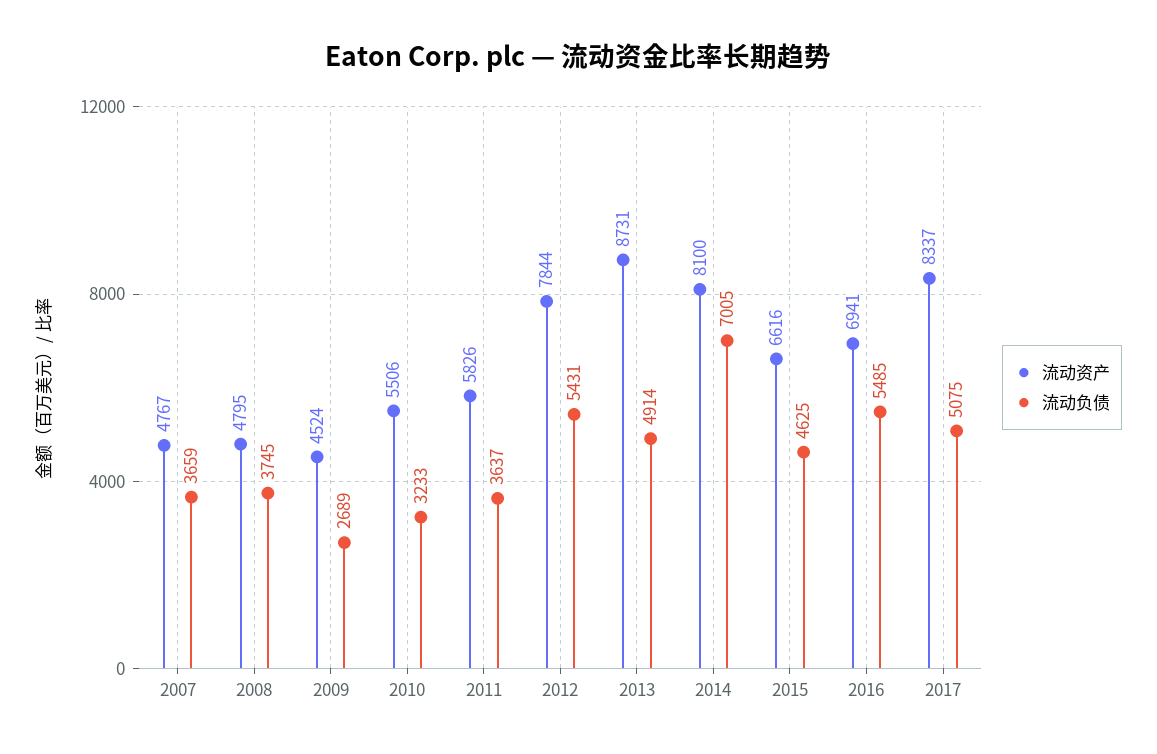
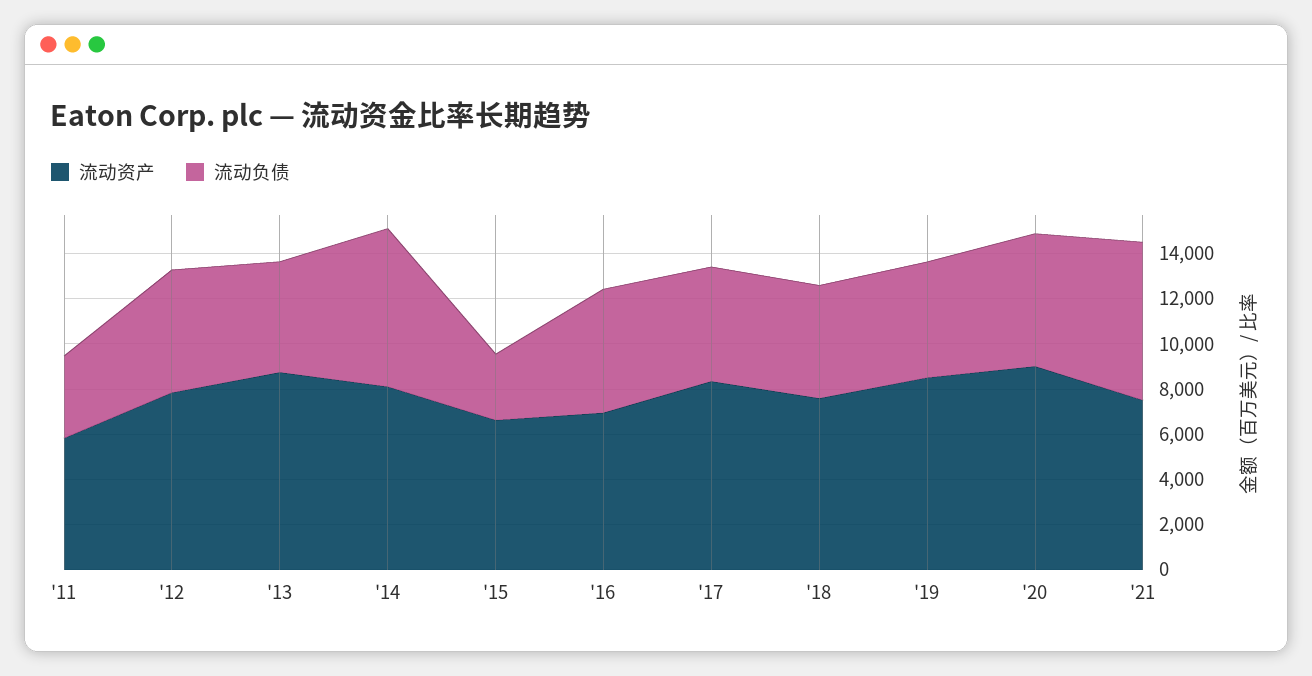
流动资产, 2007: 4767 -> none
流动负债, 2007: 3659 -> none
流动资产, 2008: 4795 -> none
流动负债, 2008: 3745 -> none
流动资产, 2009: 4524 -> none
流动负债, 2009: 2689 -> none
流动资产, 2010: 5506 -> none
流动负债, 2010: 3233 -> none
流动负债, 2015: 4625 -> 3000
流动资产, '18: none -> 7500
流动负债, '18: none -> 5000
流动资产, '19: none -> 8500
流动负债, '19: none -> 5000
流动资产, '20: none -> 9000
流动负债, '20: none -> 6000
流动资产, '21: none -> 7500
流动负债, '21: none -> 7000

